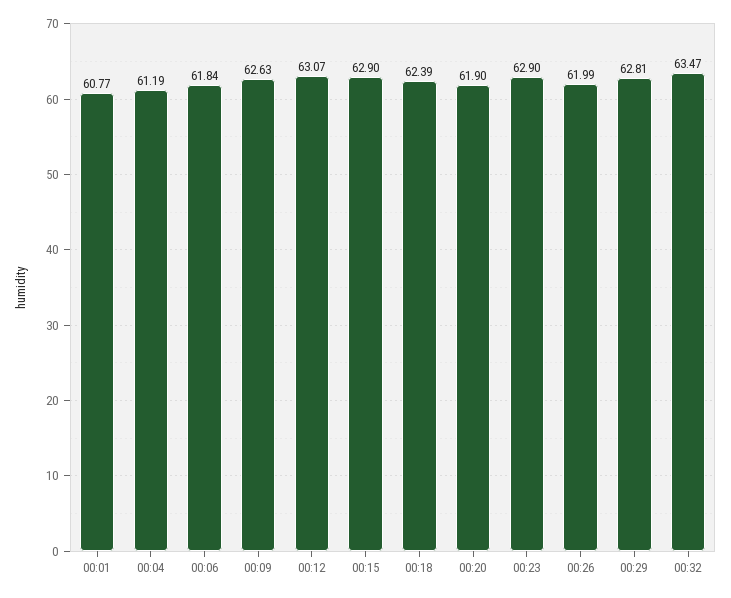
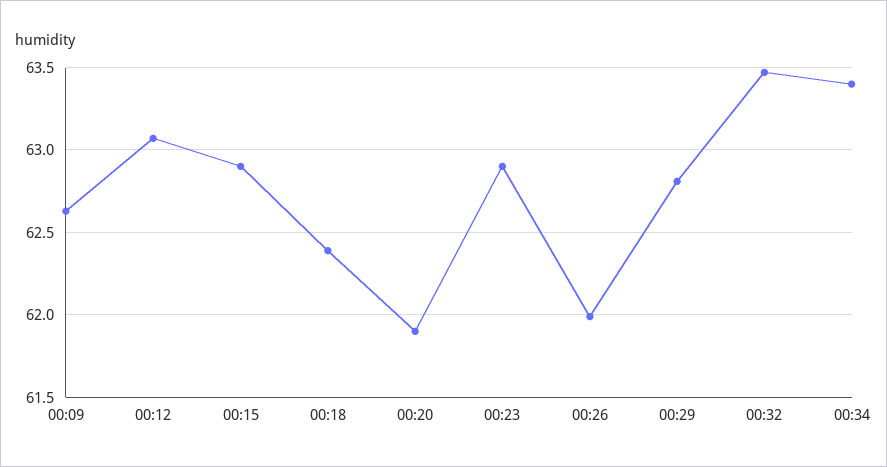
00:01: 60.77 -> none
00:04: 61.19 -> none
00:06: 61.84 -> none
00:34: none -> 63.4

